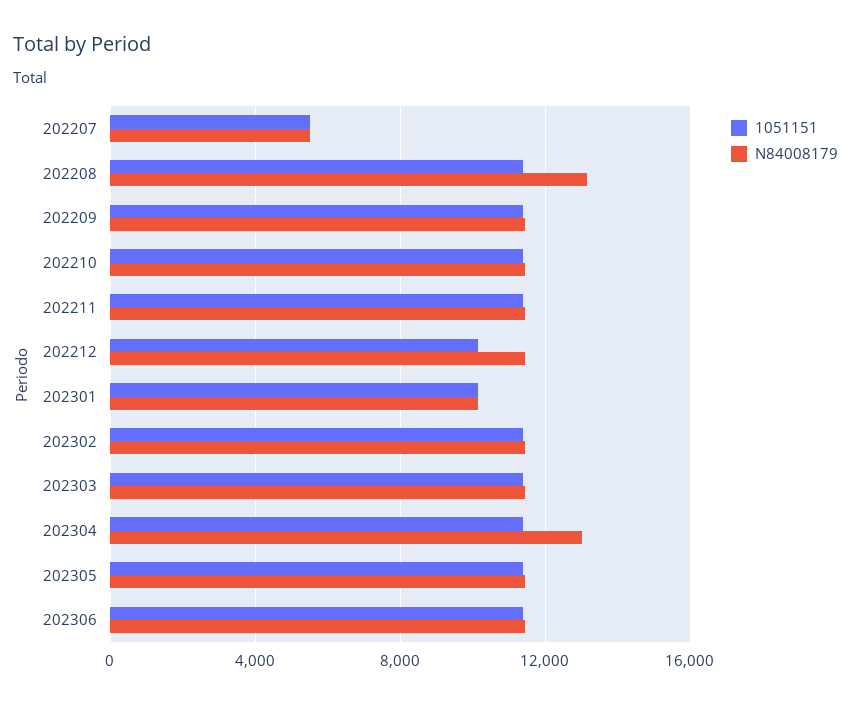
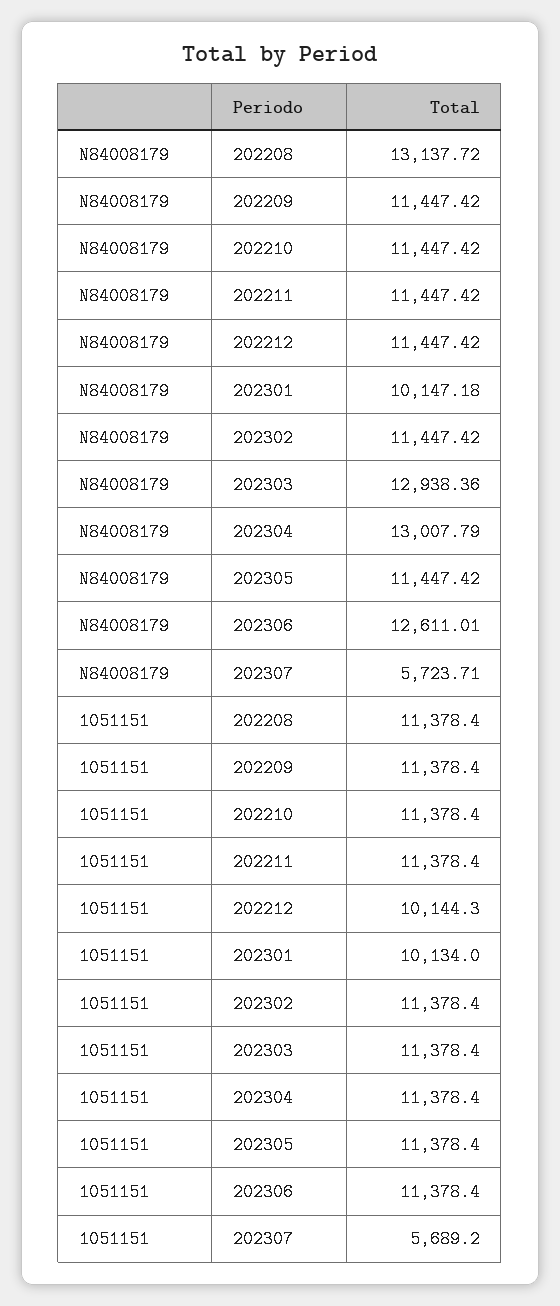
1051151, 202207: 5500 -> none
N84008179, 202207: 5500 -> none
N84008179, 202303: 11500 -> 12938.36
N84008179, 202306: 11500 -> 12611.01
N84008179, 202307: none -> 5723.71
1051151, 202307: none -> 5689.2

